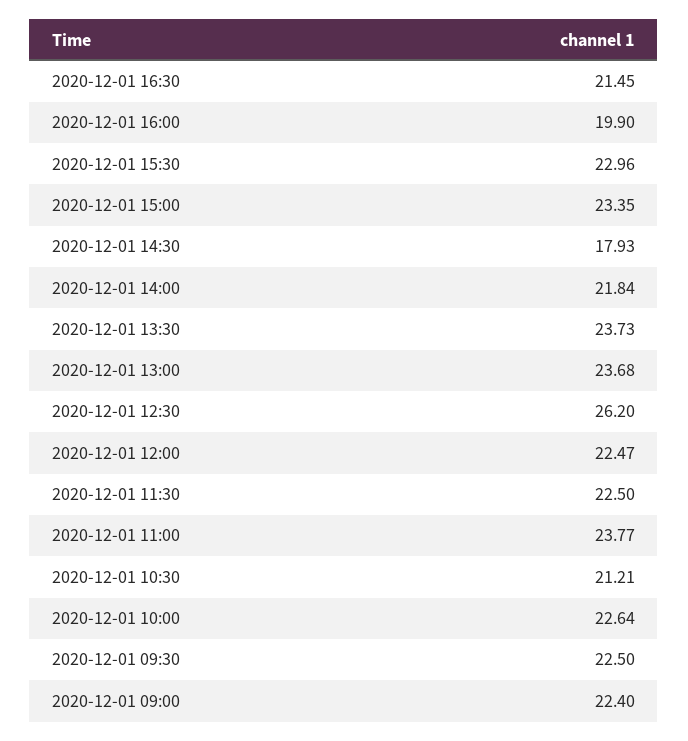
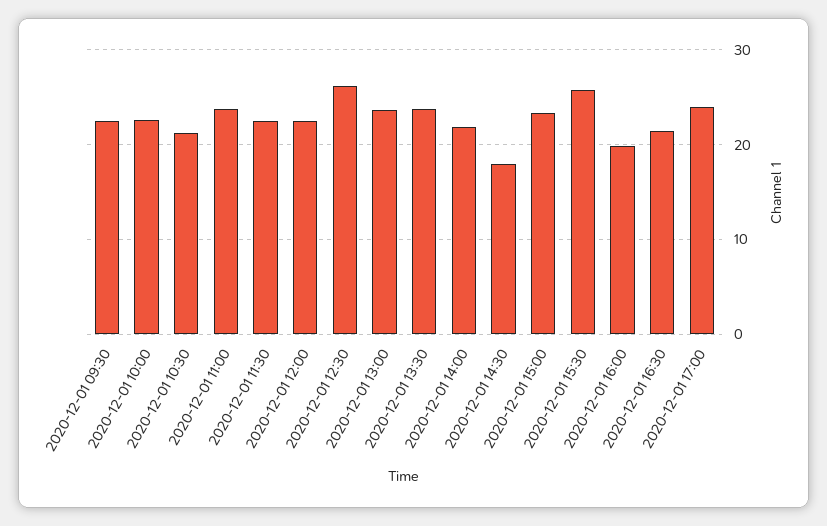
2020-12-01 15:30: 22.96 -> 26
2020-12-01 09:00: 22.4 -> none
2020-12-01 17:00: none -> 24

